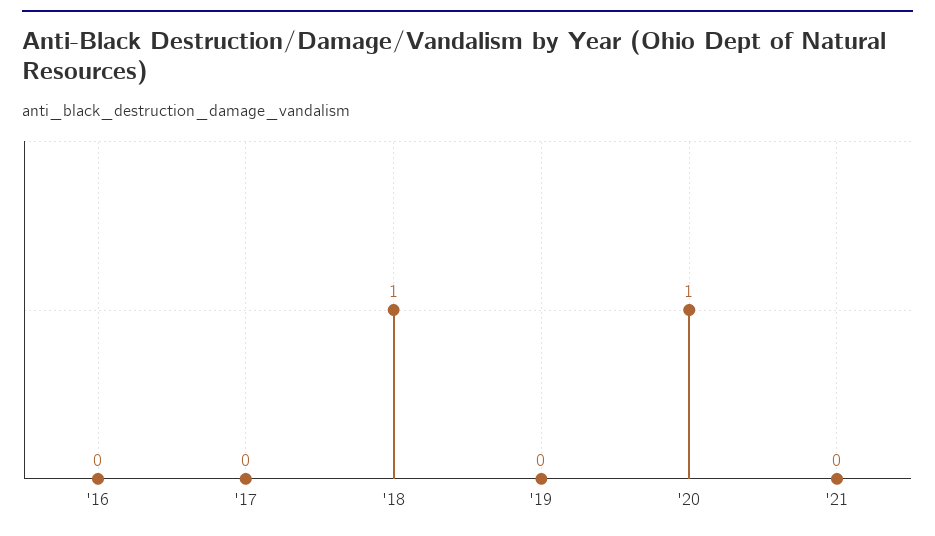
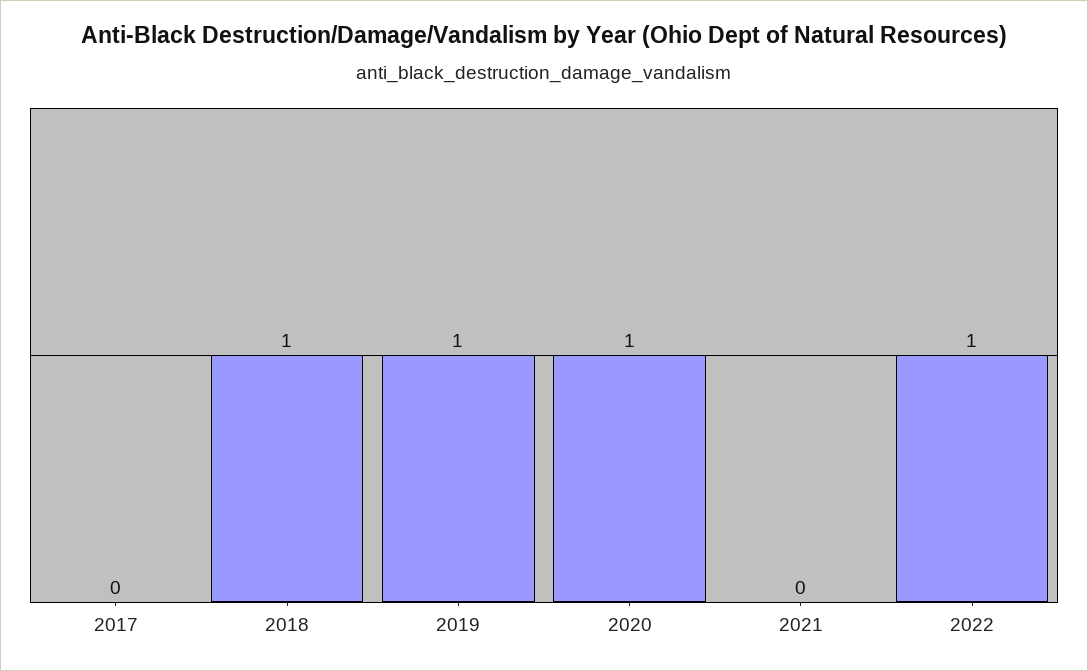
'16: 0 -> none
'19: 0 -> 1
2022: none -> 1

